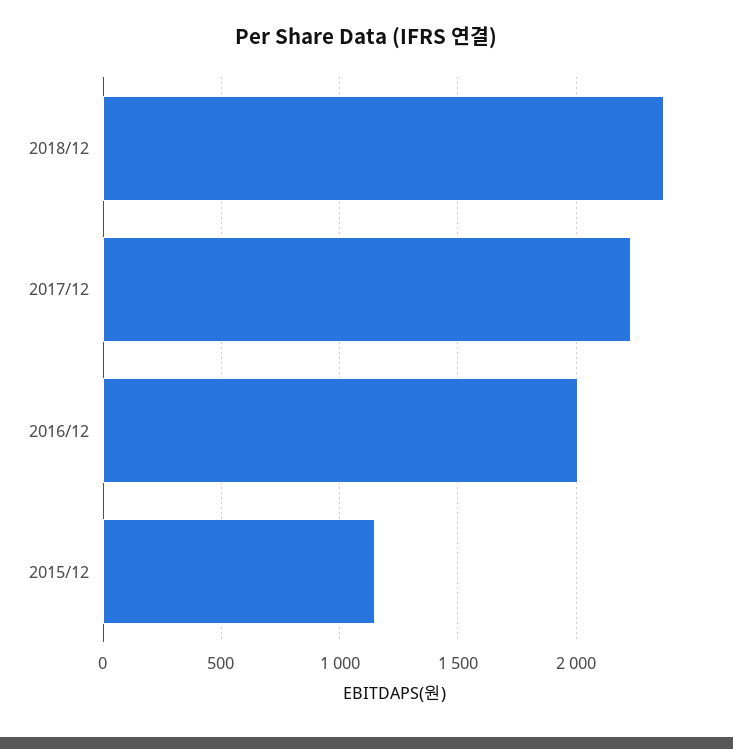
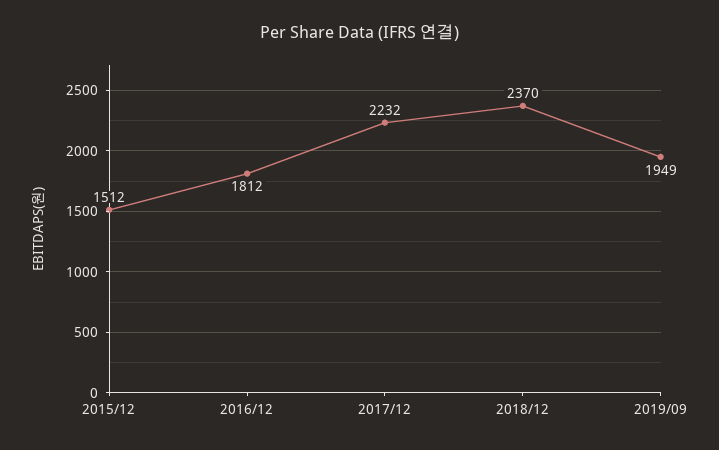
2016/12: 2000 -> 1812
2015/12: 1150 -> 1512
2019/09: none -> 1949

